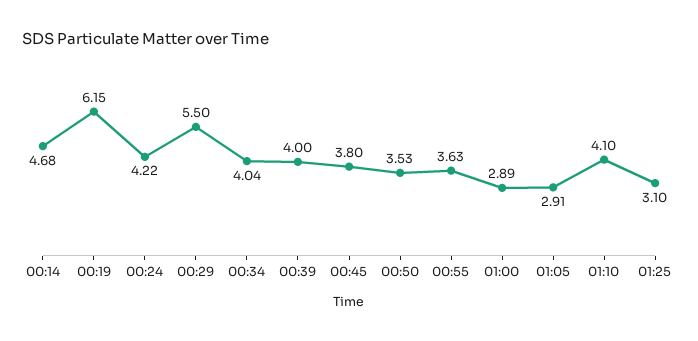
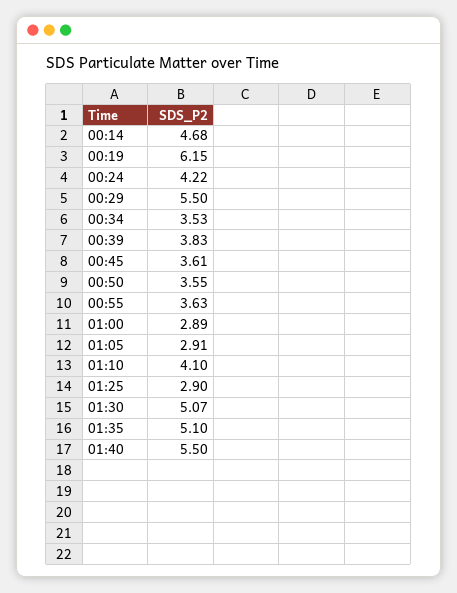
00:34: 4.04 -> 3.53
00:39: 4 -> 3.83
00:45: 3.8 -> 3.61
00:50: 3.53 -> 3.55
01:25: 3.1 -> 2.9
01:30: none -> 5.07
01:35: none -> 5.1
01:40: none -> 5.5

